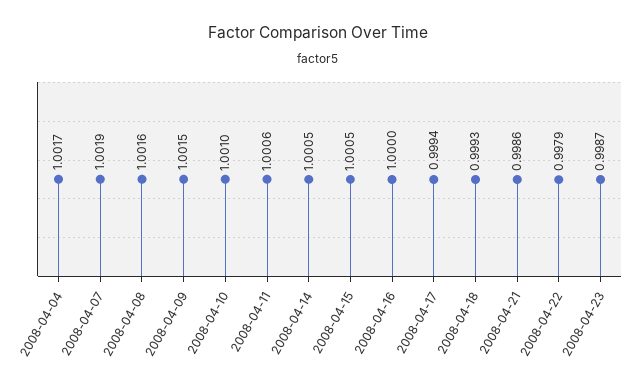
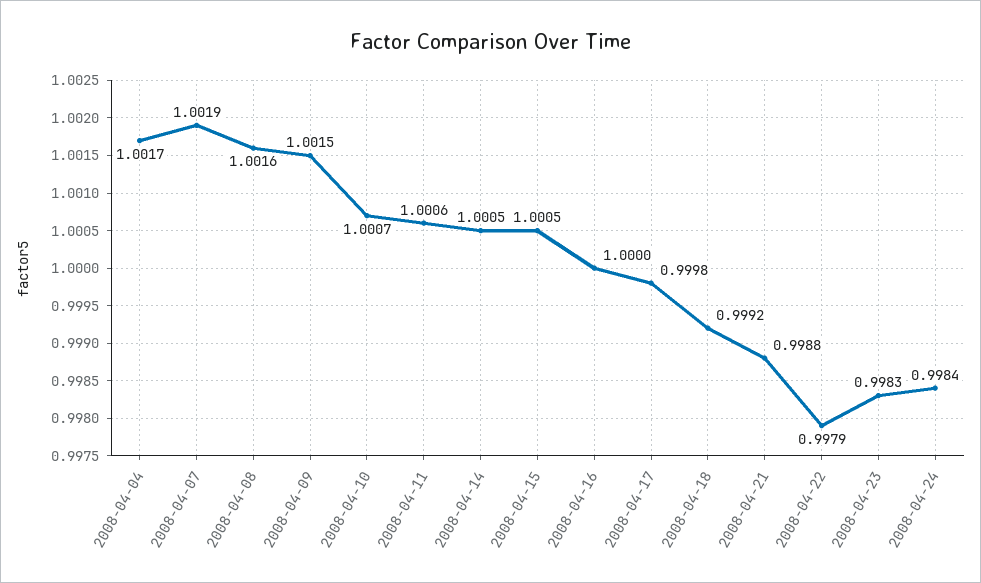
2008-04-10: 1.001 -> 1.0007
2008-04-17: 0.9994 -> 0.9998
2008-04-18: 0.9993 -> 0.9992
2008-04-21: 0.9986 -> 0.9988
2008-04-23: 0.9987 -> 0.9983
2008-04-24: none -> 0.9984

